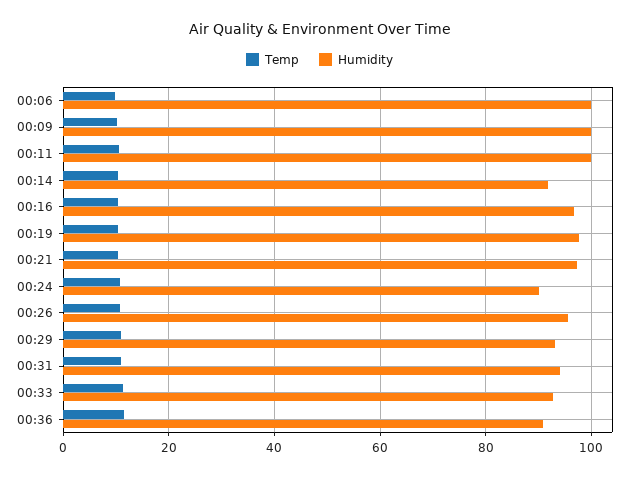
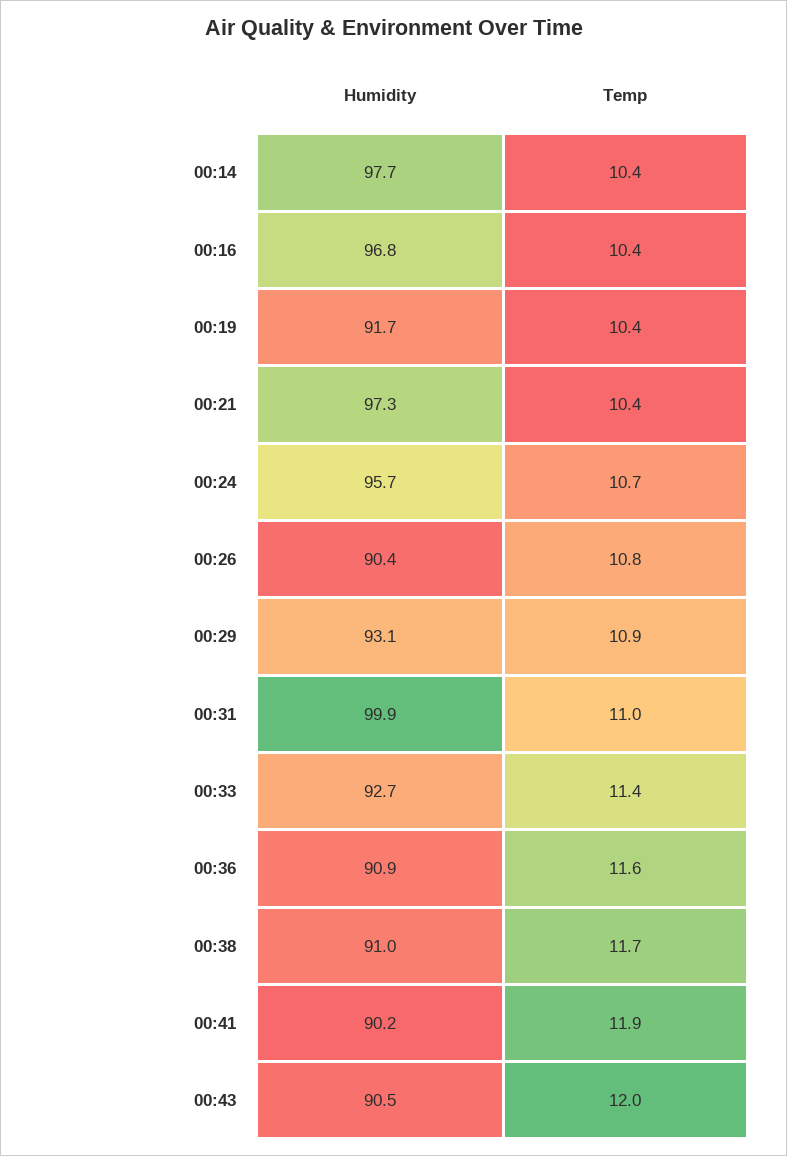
Temp, 00:06: 10 -> none
Humidity, 00:06: 100 -> none
Temp, 00:09: 10 -> none
Humidity, 00:09: 100 -> none
Temp, 00:11: 10 -> none
Humidity, 00:11: 100 -> none
Humidity, 00:14: 92 -> 97.7
Humidity, 00:19: 98 -> 91.7
Humidity, 00:24: 90 -> 95.7
Humidity, 00:26: 96 -> 90.4
Humidity, 00:31: 94 -> 99.9
Humidity, 00:38: none -> 91
Temp, 00:38: none -> 11.7
Humidity, 00:41: none -> 90.2
Temp, 00:41: none -> 11.9
Humidity, 00:43: none -> 90.5
Temp, 00:43: none -> 12

